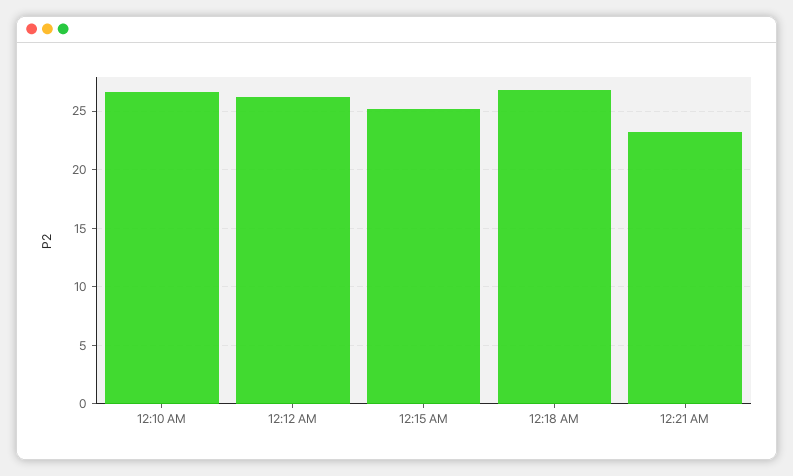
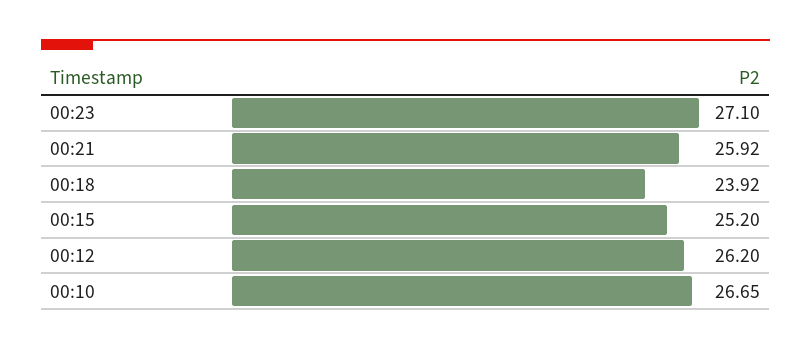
12:18 AM: 27 -> 23.92
12:21 AM: 23 -> 25.92
00:23: none -> 27.1

